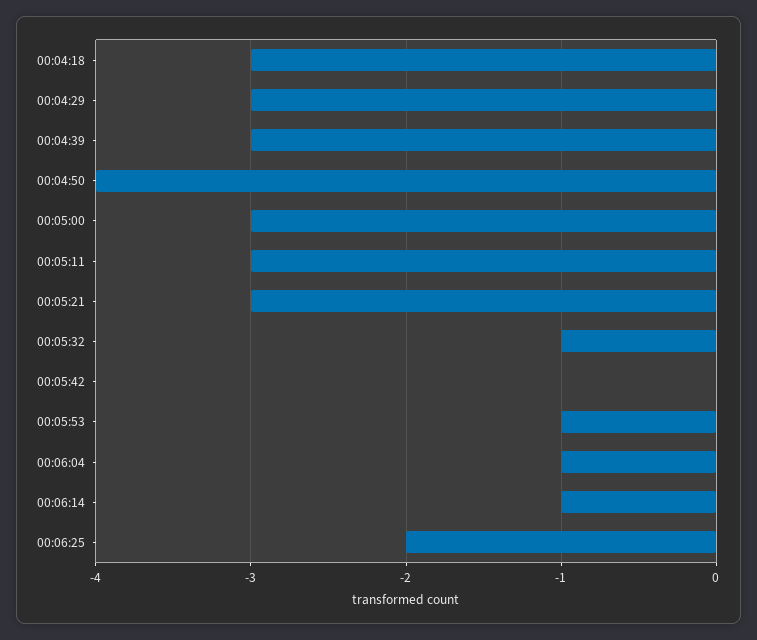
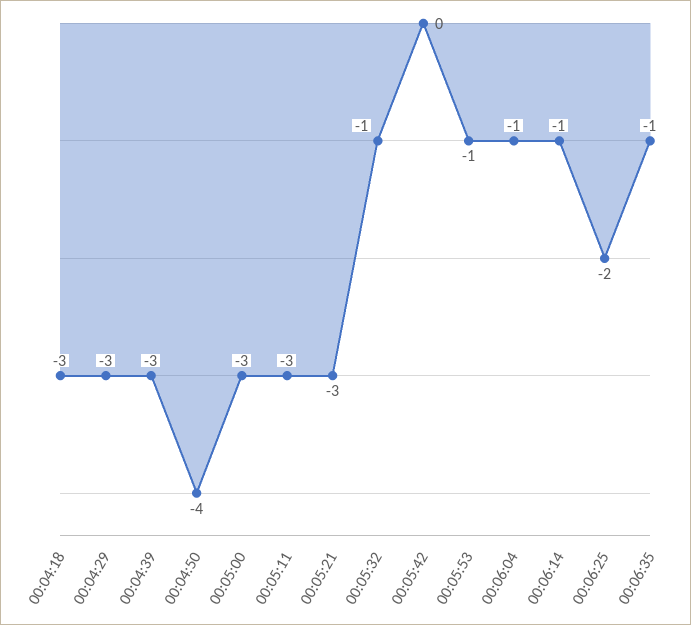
00:06:35: none -> -1

